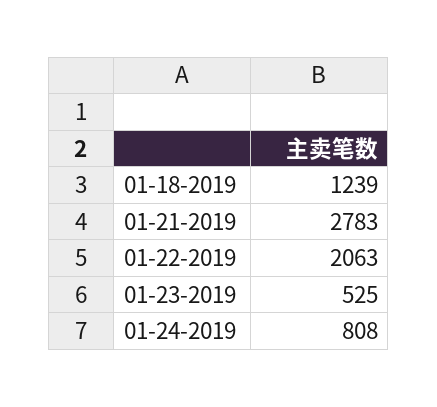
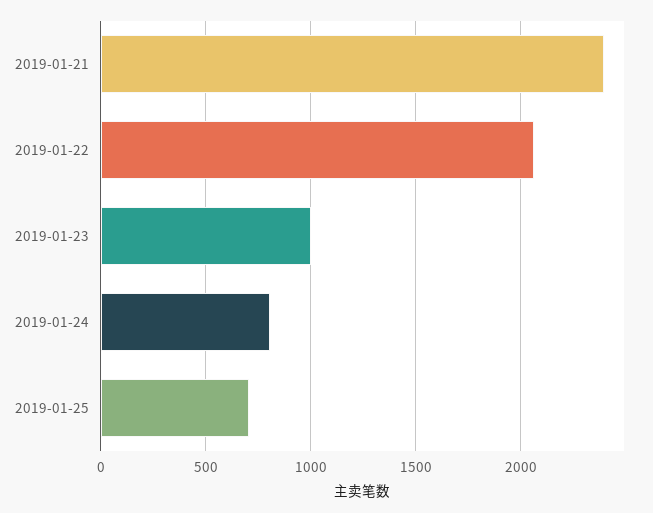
01-18-2019: 1239 -> none
01-21-2019: 2783 -> 2400
01-23-2019: 525 -> 1000
2019-01-25: none -> 700

